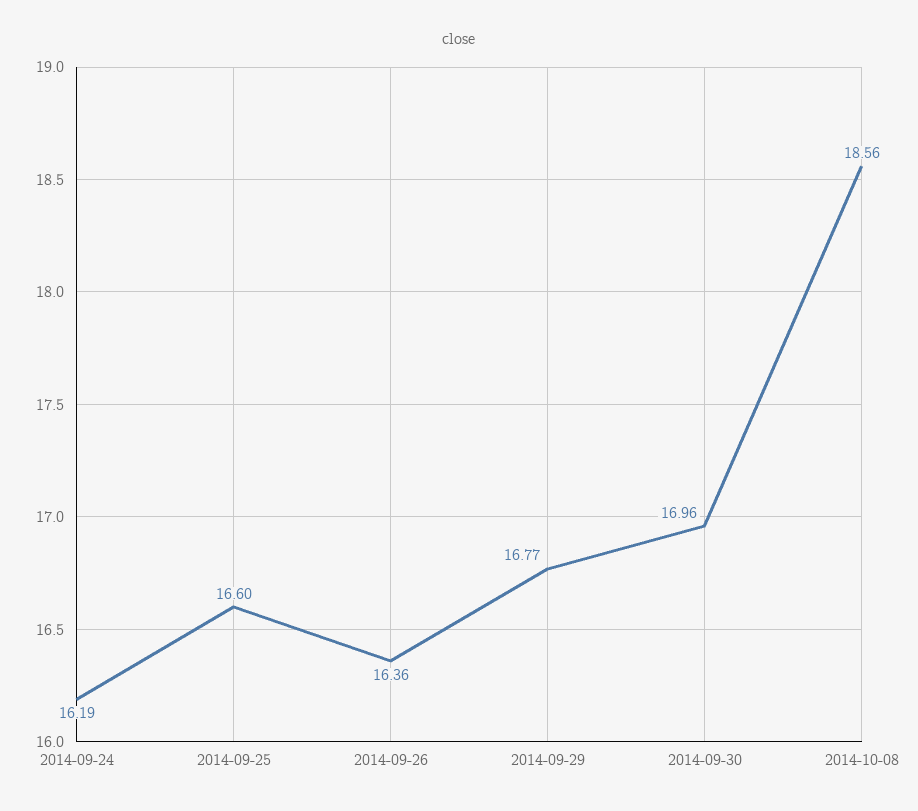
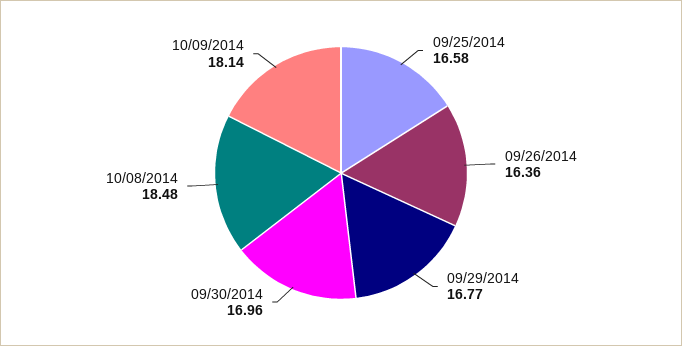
2014-09-24: 16.19 -> none
2014-09-25: 16.6 -> 16.58
2014-10-08: 18.56 -> 18.48
10/09/2014: none -> 18.14

